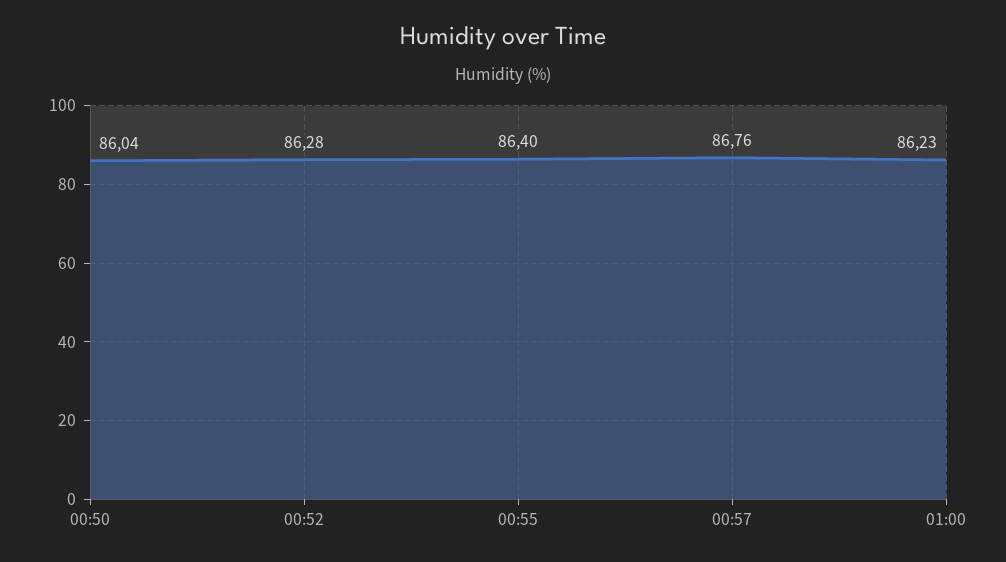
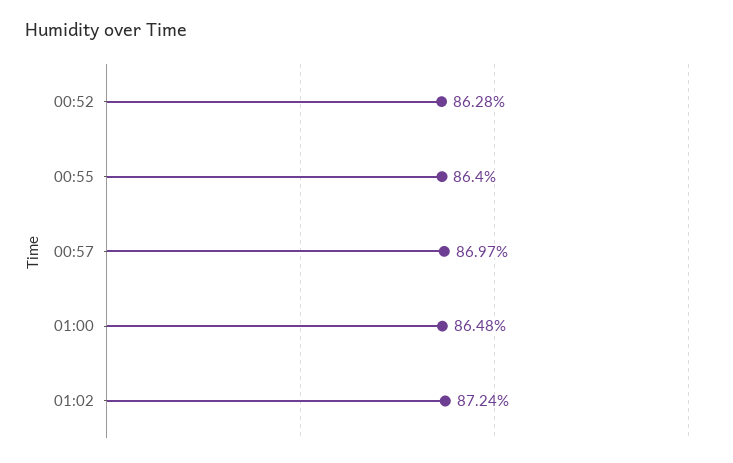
00:50: 86.04 -> none
00:57: 86.76 -> 86.97
01:00: 86.23 -> 86.48
01:02: none -> 87.24

